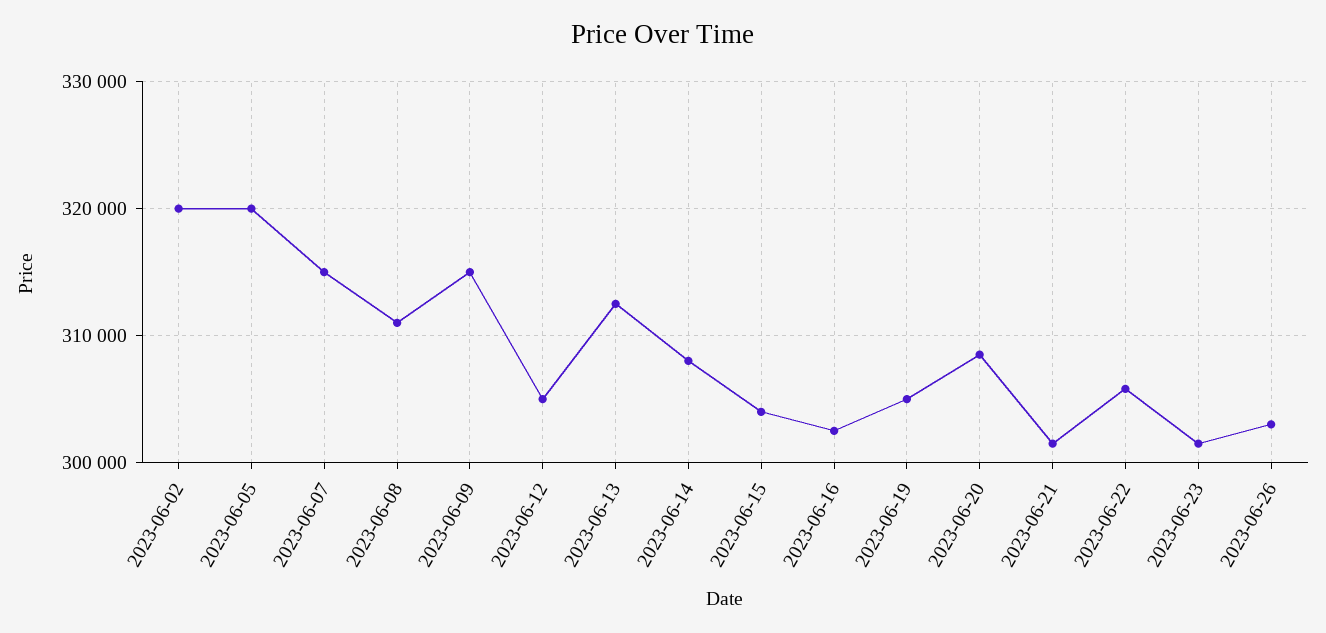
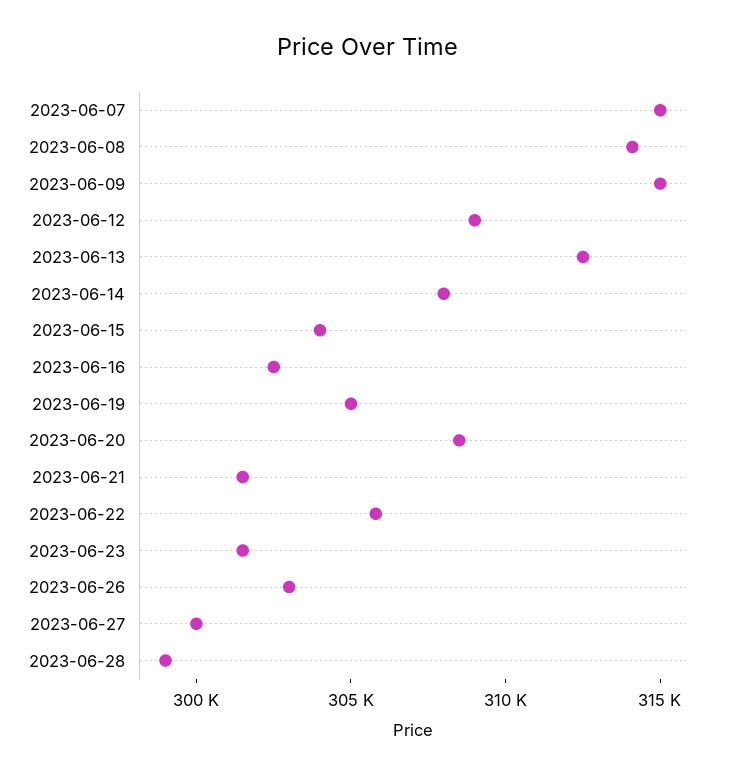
2023-06-02: 320000 -> none
2023-06-05: 320000 -> none
2023-06-08: 311000 -> 314000
2023-06-12: 305000 -> 309000
2023-06-27: none -> 300000
2023-06-28: none -> 299000

